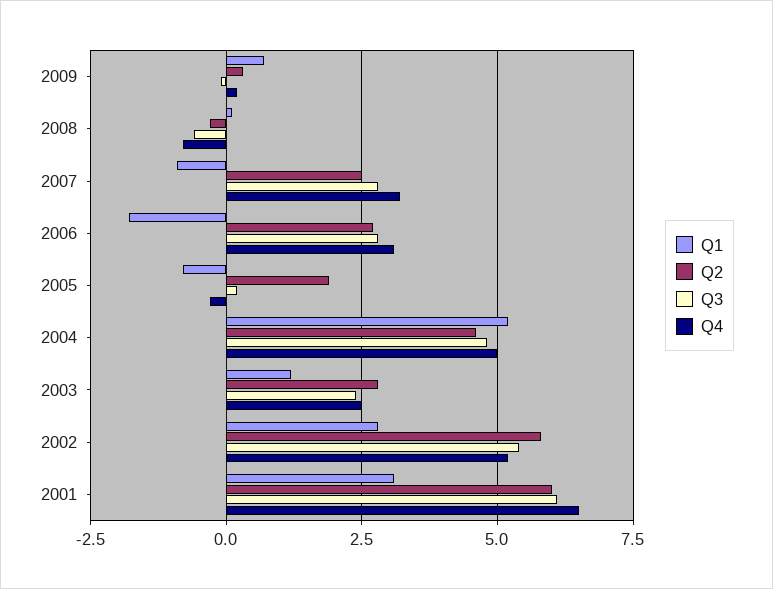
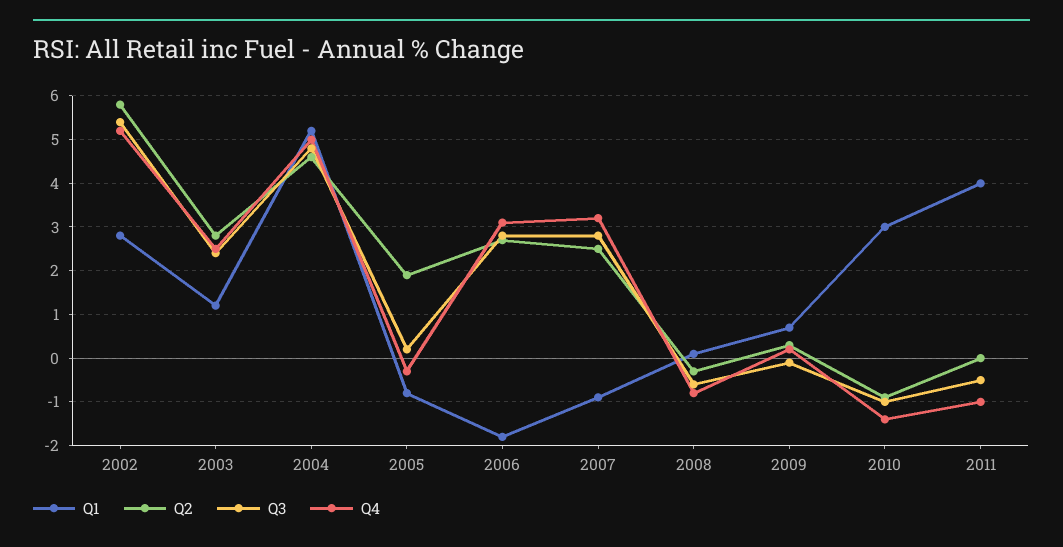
Q1, 2001: 3 -> none
Q2, 2001: 6 -> none
Q3, 2001: 6 -> none
Q4, 2001: 6.5 -> none
Q1, 2010: none -> 3
Q2, 2010: none -> -1
Q3, 2010: none -> -1
Q4, 2010: none -> -1.5
Q1, 2011: none -> 4
Q2, 2011: none -> 0
Q3, 2011: none -> -0.5
Q4, 2011: none -> -1

